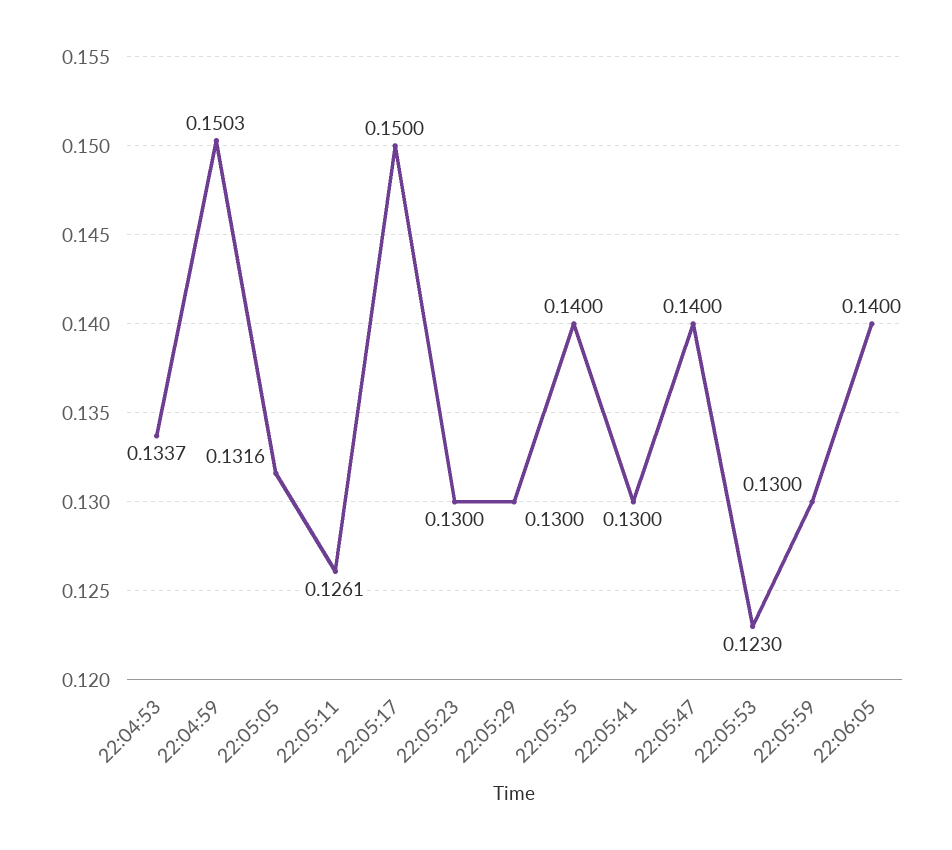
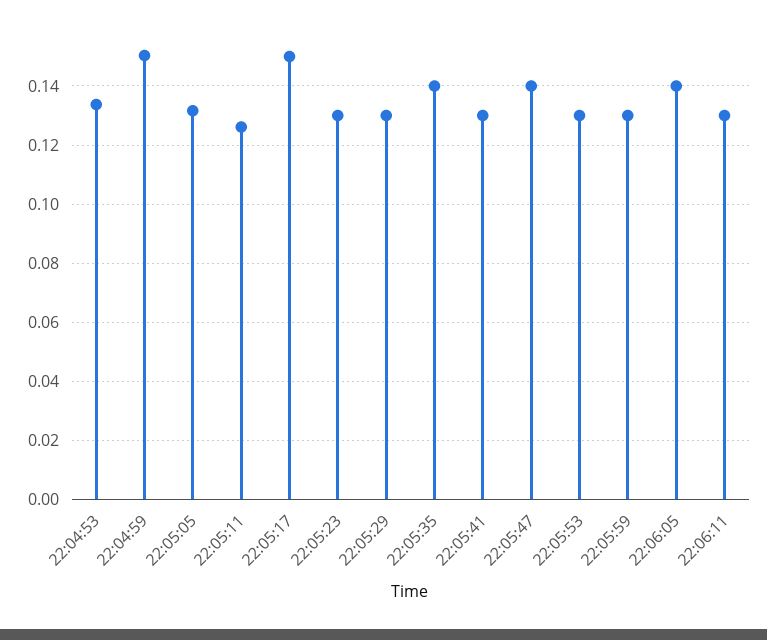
22:05:53: 0.123 -> 0.13
22:06:11: none -> 0.13

